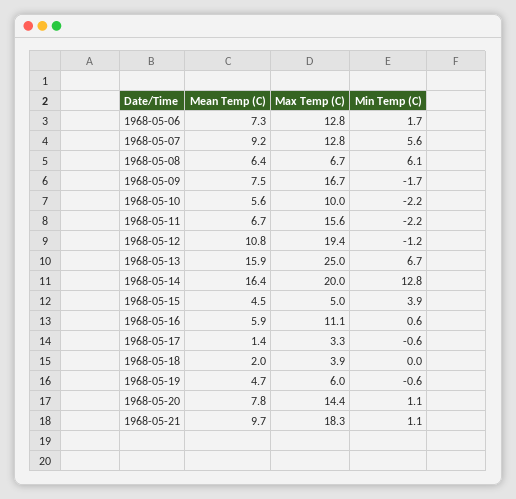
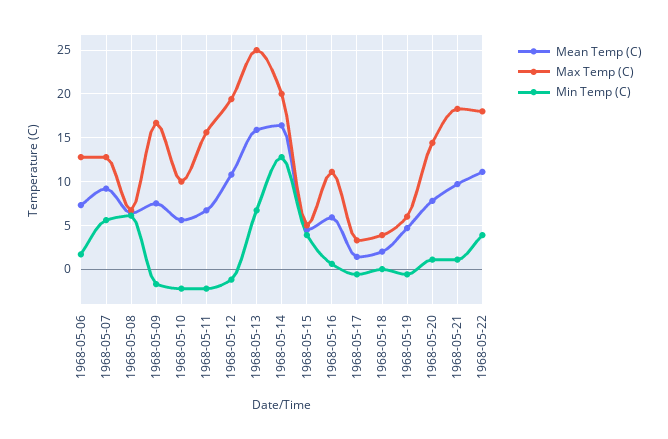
Mean Temp (C), 1968-05-22: none -> 11
Max Temp (C), 1968-05-22: none -> 18
Min Temp (C), 1968-05-22: none -> 4

